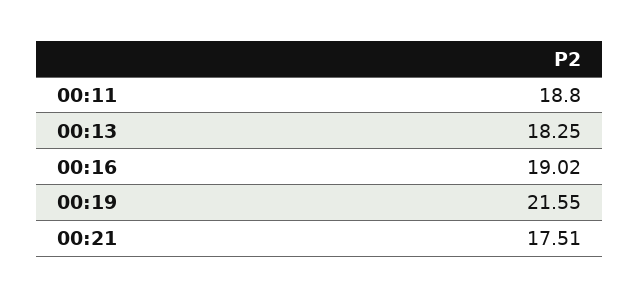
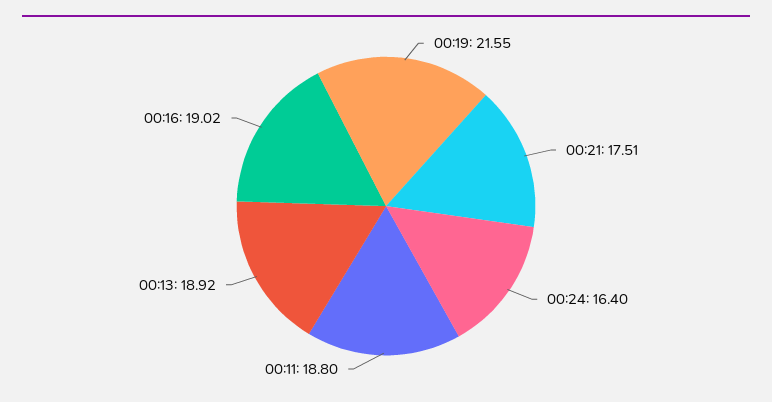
00:13: 18.25 -> 18.92
00:24: none -> 16.4

